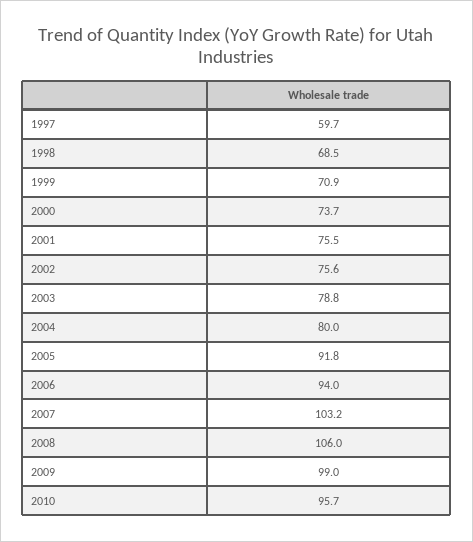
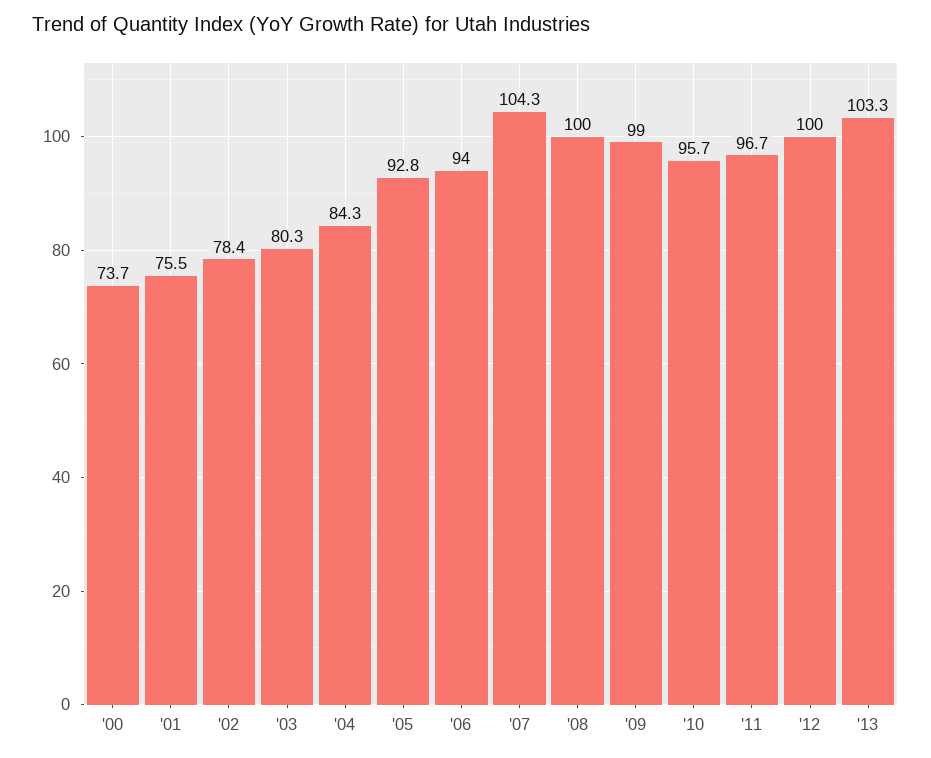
1997: 59.7 -> none
1998: 68.5 -> none
1999: 70.9 -> none
2002: 75.6 -> 78.4
2003: 78.8 -> 80.3
2004: 80 -> 84.3
2005: 91.8 -> 92.8
2007: 103.2 -> 104.3
2008: 106 -> 100
'11: none -> 96.7
'12: none -> 100
'13: none -> 103.3

